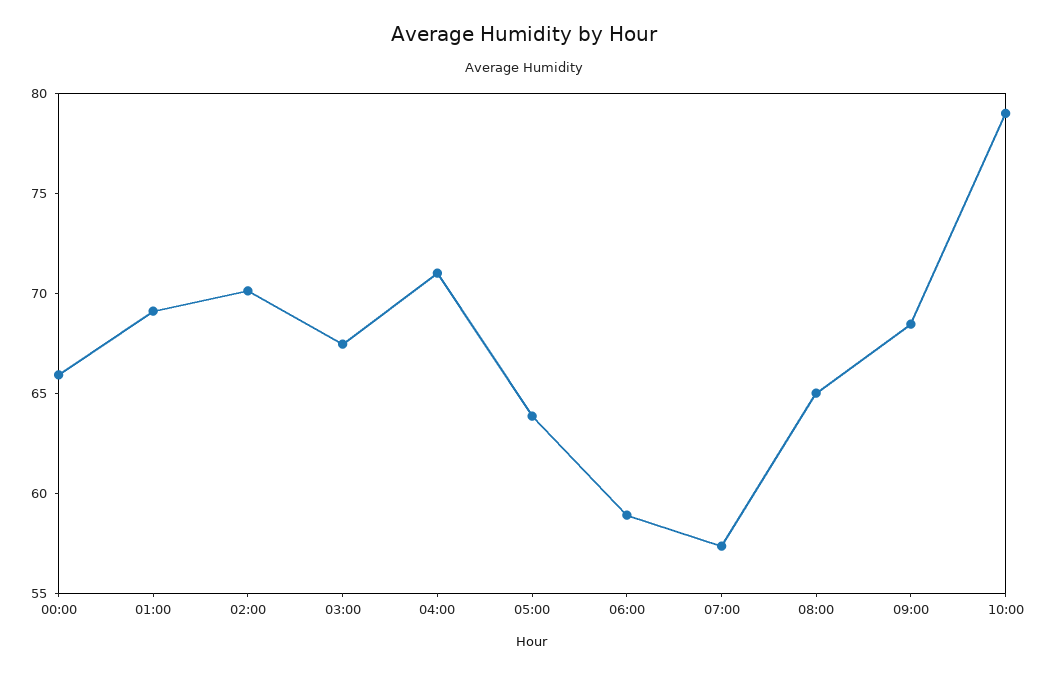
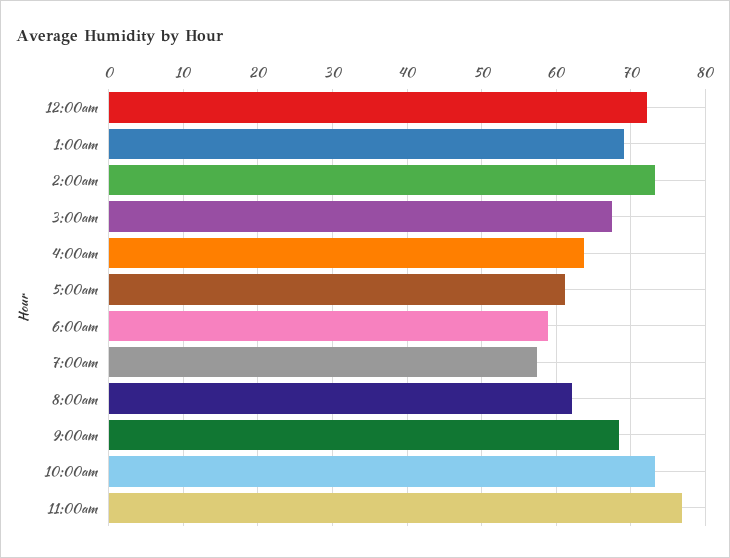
00:00: 66 -> 72
02:00: 70 -> 73
04:00: 71 -> 64
05:00: 64 -> 61
08:00: 65 -> 62
10:00: 79 -> 73
11:00am: none -> 77

